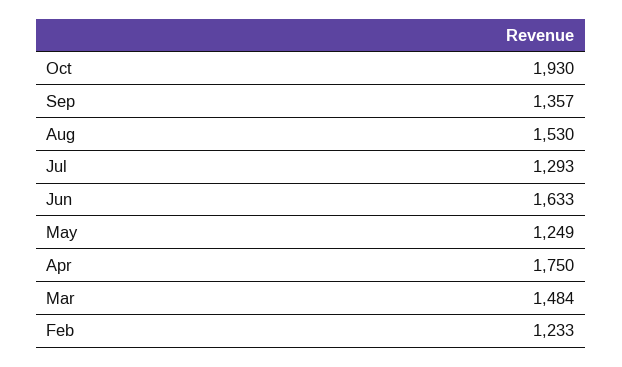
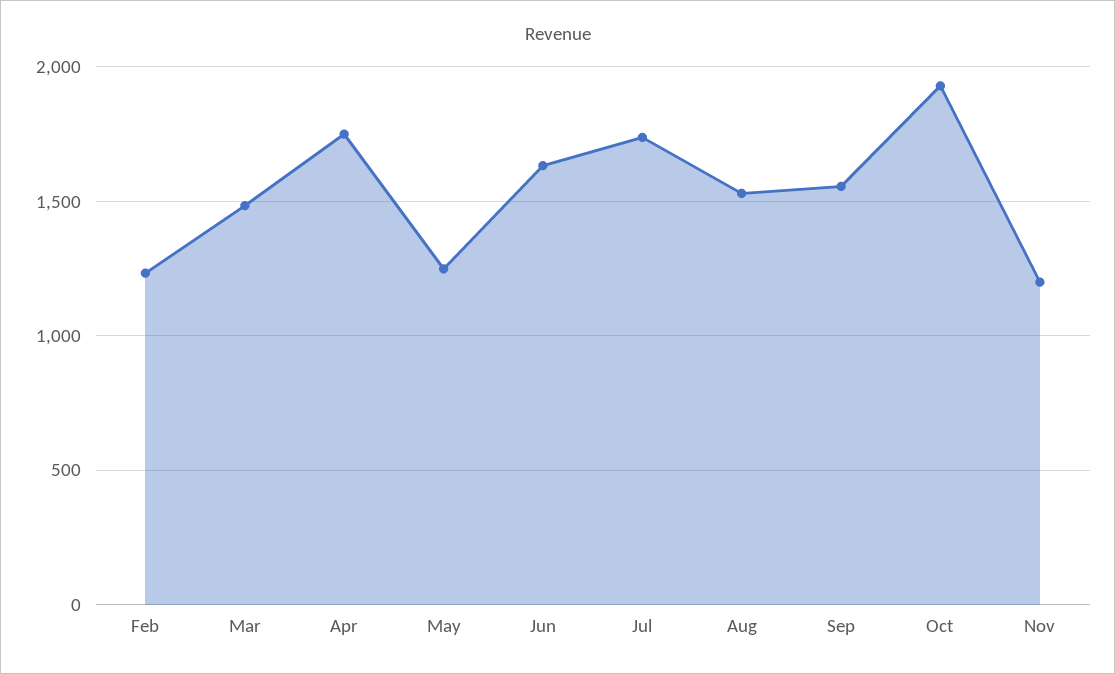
Sep: 1357 -> 1550
Jul: 1293 -> 1750
Nov: none -> 1200

